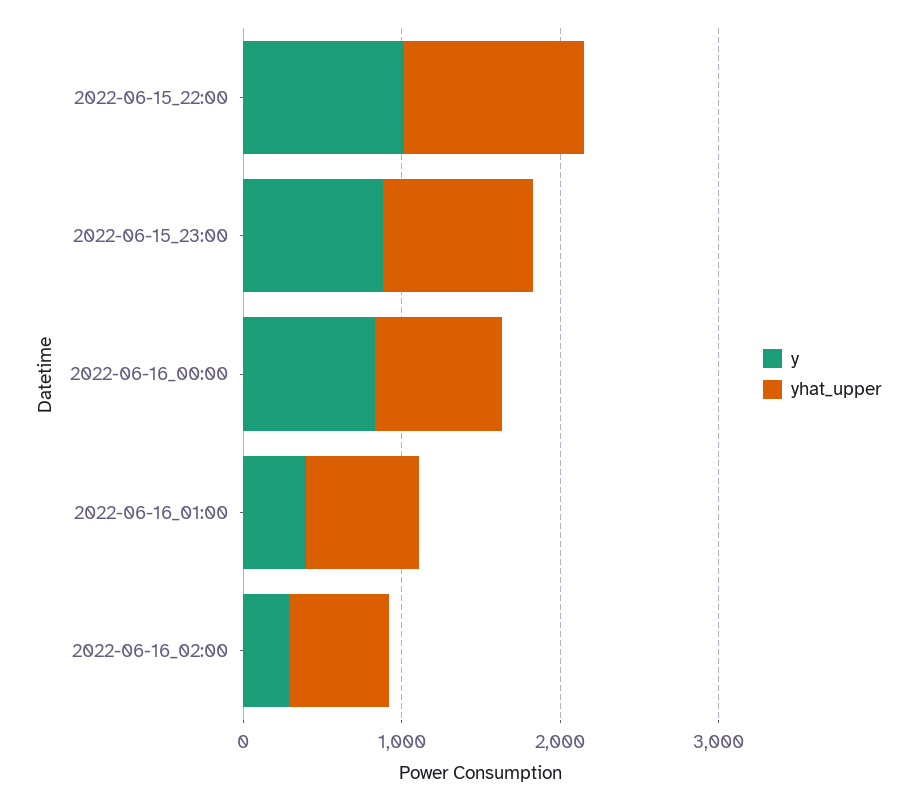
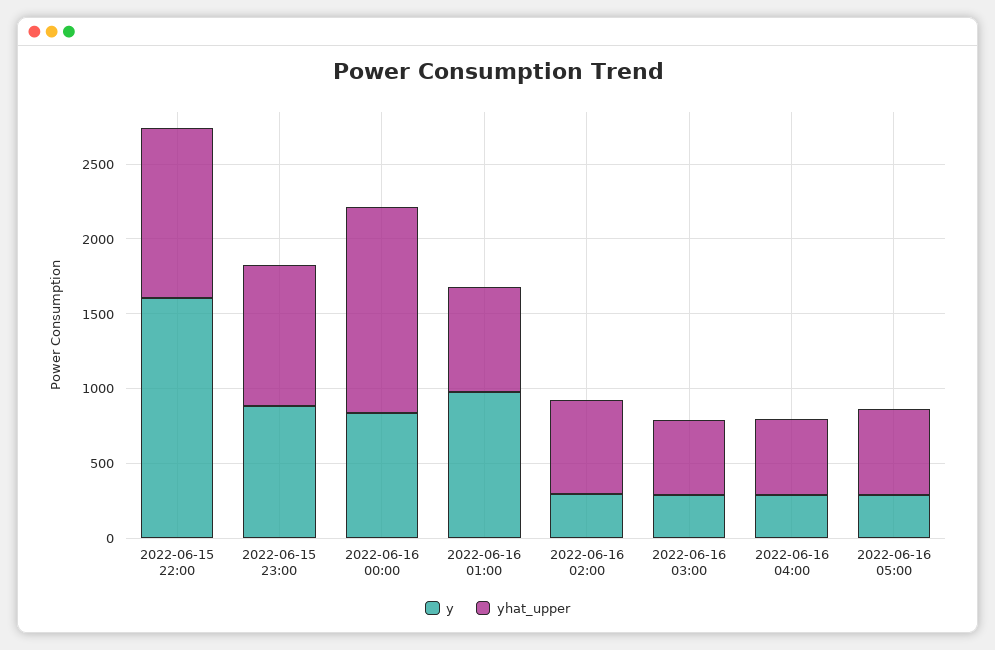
y, 2022-06-15_22:00: 1000 -> 1600
yhat_upper, 2022-06-16_00:00: 800 -> 1400
y, 2022-06-16_01:00: 400 -> 1000
y, 2022-06-16 03:00: none -> 300
yhat_upper, 2022-06-16 03:00: none -> 500
y, 2022-06-16 04:00: none -> 300
yhat_upper, 2022-06-16 04:00: none -> 500
y, 2022-06-16 05:00: none -> 300
yhat_upper, 2022-06-16 05:00: none -> 600

